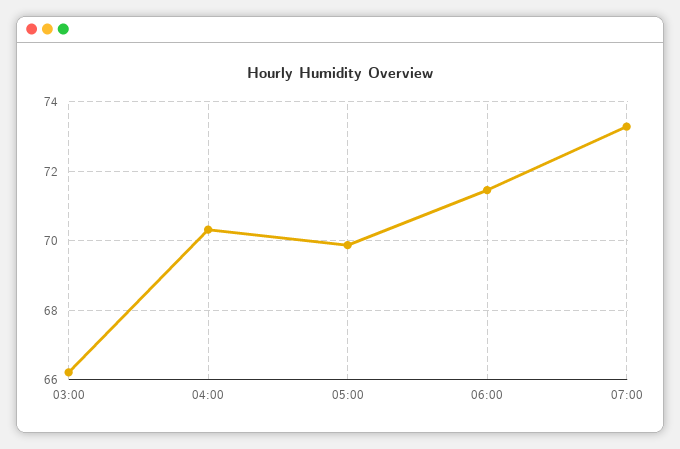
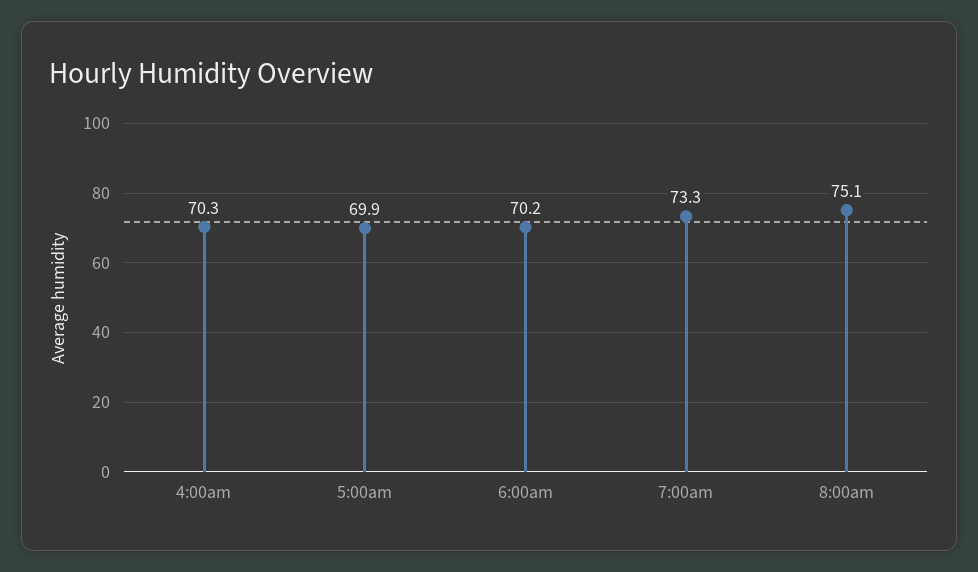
03:00: 66.2 -> none
06:00: 71.4 -> 70.2
8:00am: none -> 75.1

